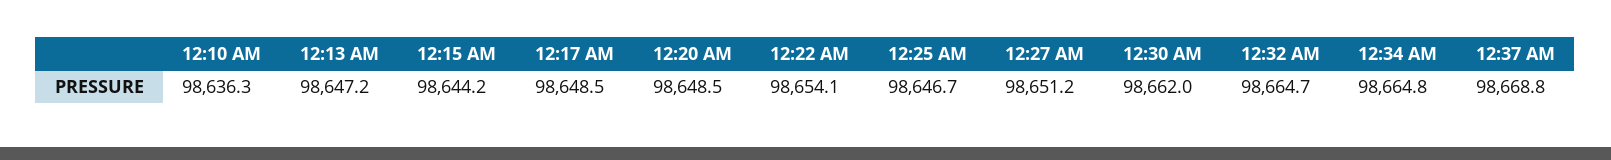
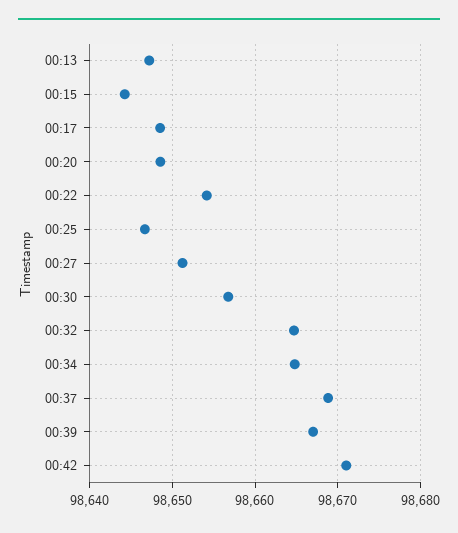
12:10 AM: 98636.3 -> none
12:30 AM: 98662 -> 98657
00:39: none -> 98667
00:42: none -> 98671

